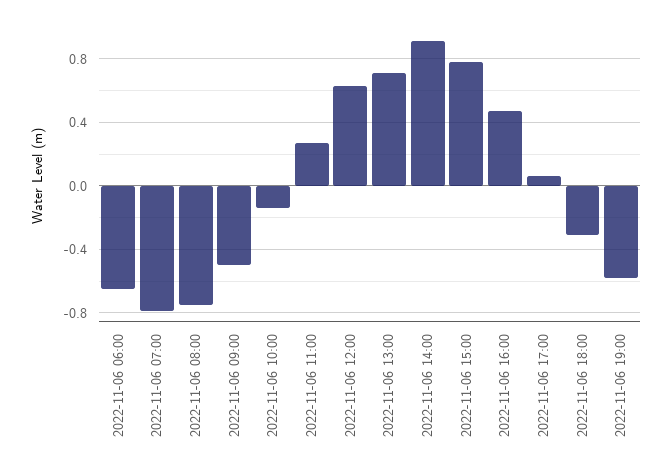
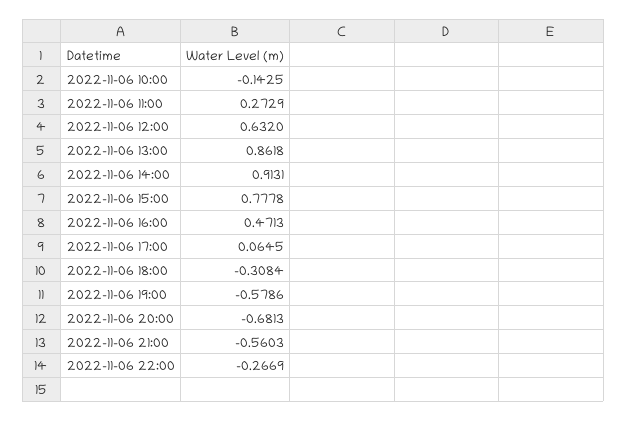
2022-11-06 06:00: -0.65 -> none
2022-11-06 07:00: -0.8 -> none
2022-11-06 08:00: -0.75 -> none
2022-11-06 09:00: -0.5 -> none
2022-11-06 13:00: 0.7 -> 0.8618
2022-11-06 20:00: none -> -0.6813
2022-11-06 21:00: none -> -0.5603
2022-11-06 22:00: none -> -0.2669

